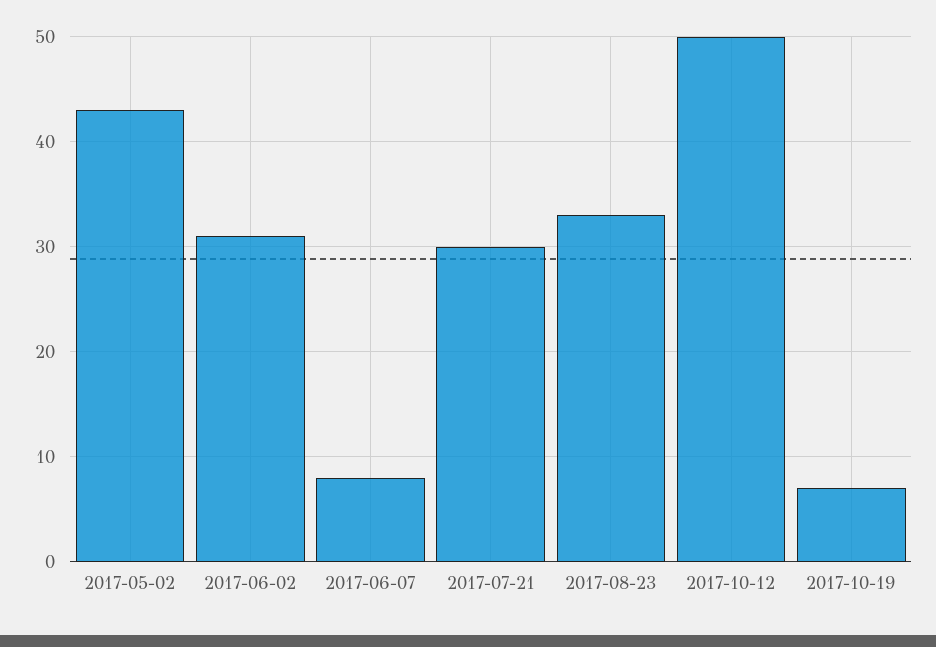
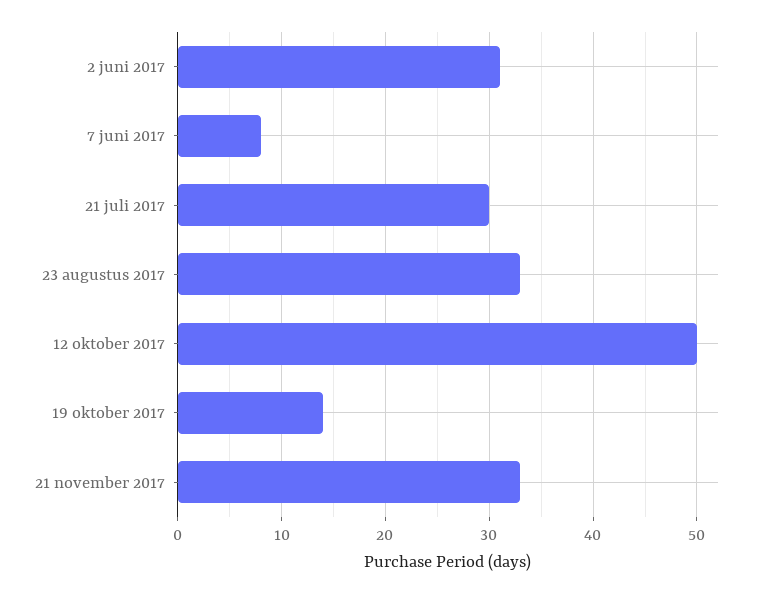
2017-05-02: 43 -> none
2017-10-19: 7 -> 14
21 november 2017: none -> 33

